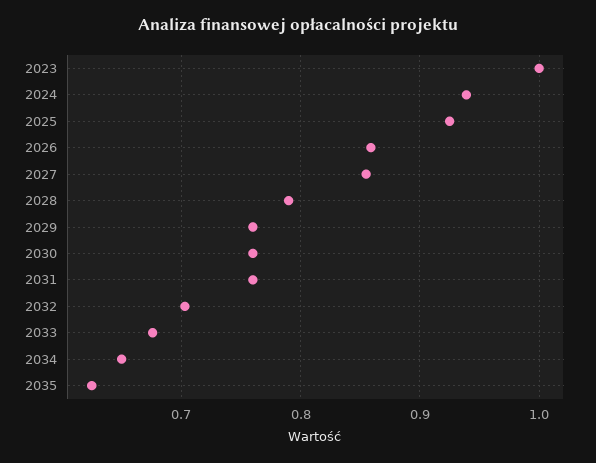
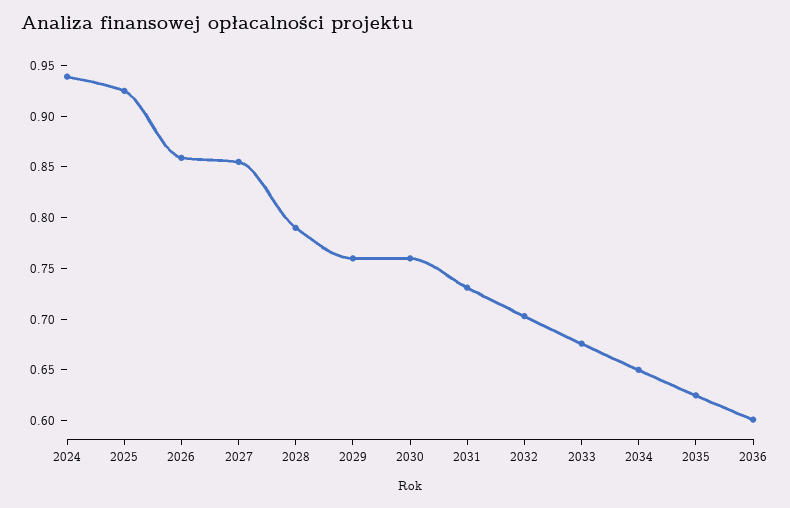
2023: 1 -> none
2031: 0.76 -> 0.73
2036: none -> 0.6

